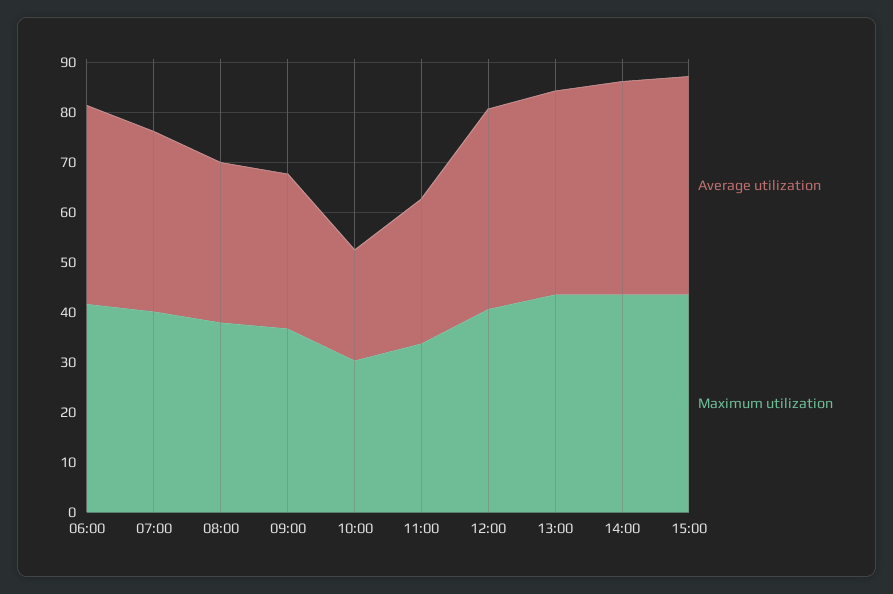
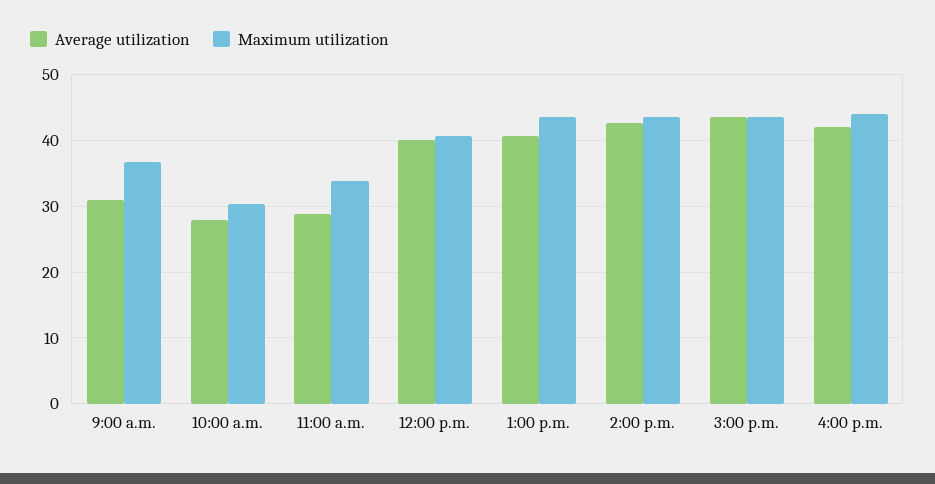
Average utilization, 06:00: 40 -> none
Maximum utilization, 06:00: 42 -> none
Average utilization, 07:00: 36 -> none
Maximum utilization, 07:00: 40 -> none
Average utilization, 08:00: 32 -> none
Maximum utilization, 08:00: 38 -> none
Average utilization, 10:00: 22 -> 28
Average utilization, 4:00 p.m.: none -> 42
Maximum utilization, 4:00 p.m.: none -> 44

